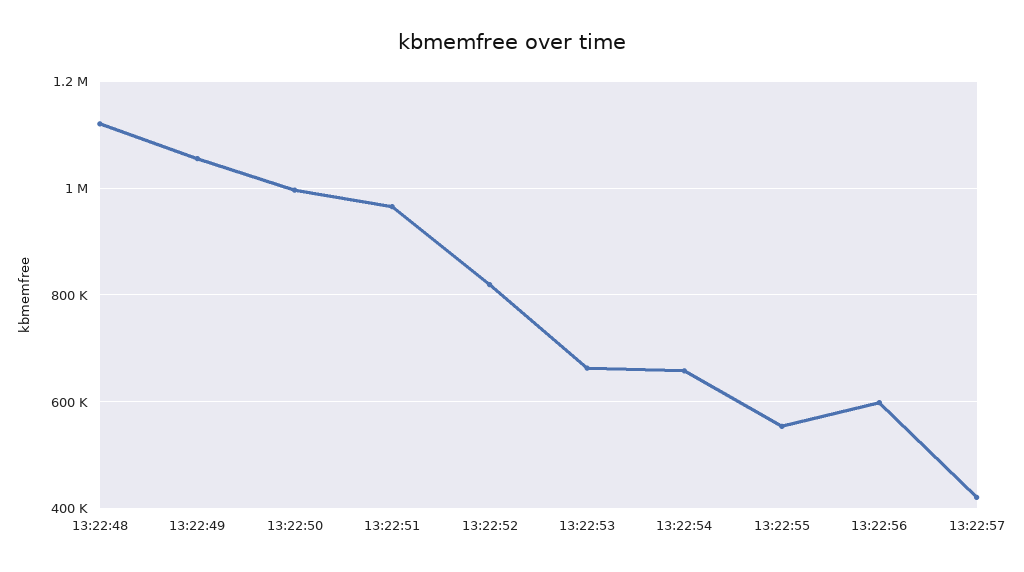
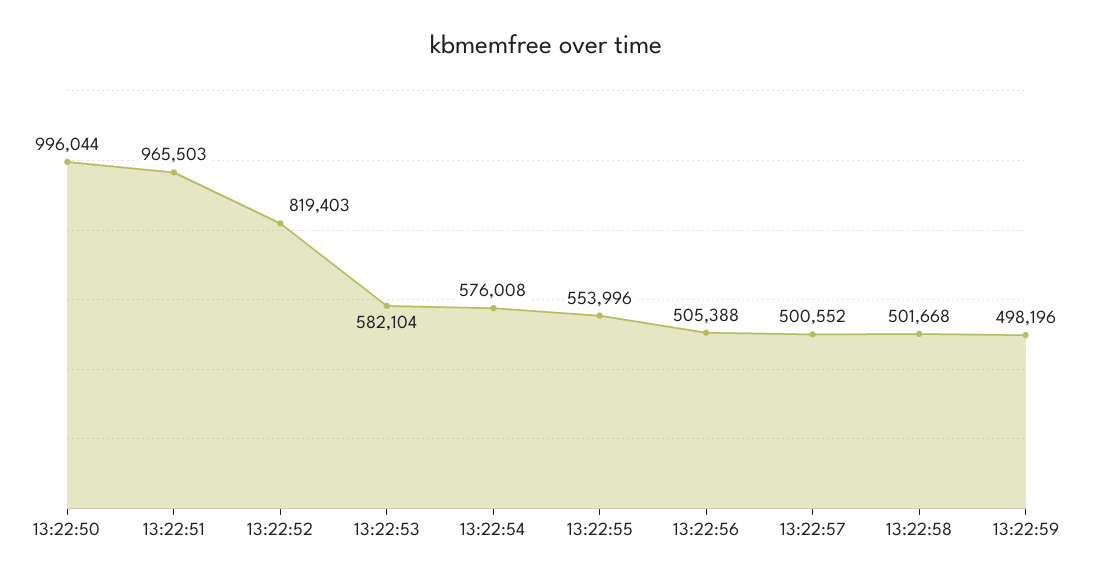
13:22:48: 1120000 -> none
13:22:49: 1060000 -> none
13:22:53: 660000 -> 582104
13:22:54: 660000 -> 576008
13:22:56: 600000 -> 505388
13:22:57: 420000 -> 500552
13:22:58: none -> 501668
13:22:59: none -> 498196

